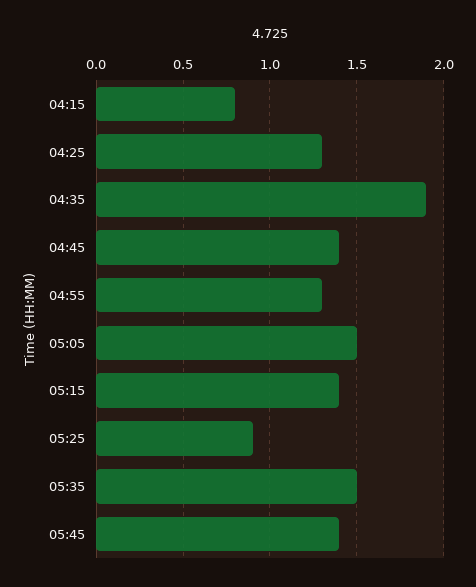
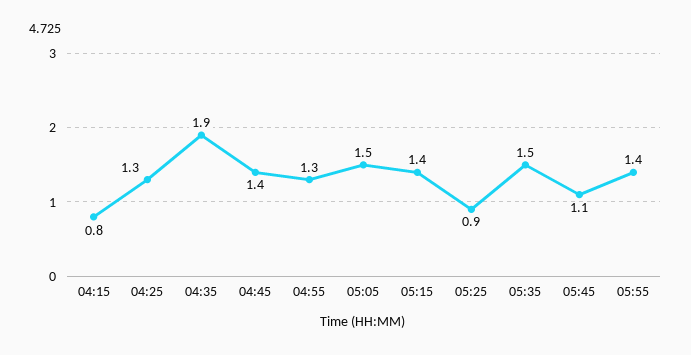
05:45: 1.4 -> 1.1
05:55: none -> 1.4

